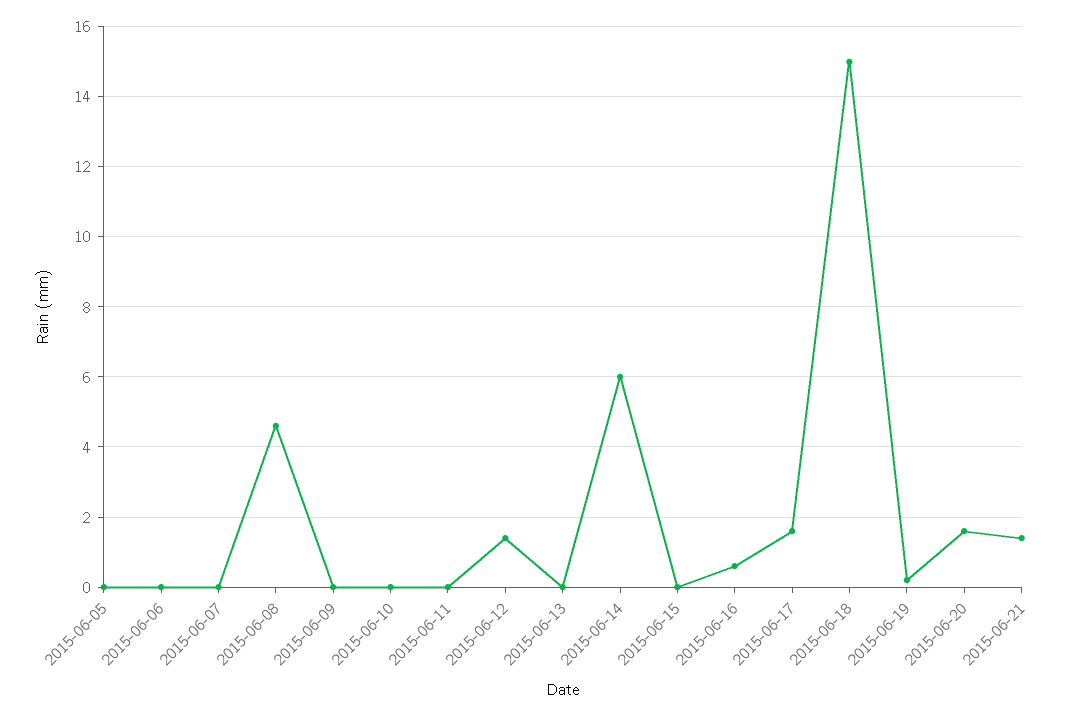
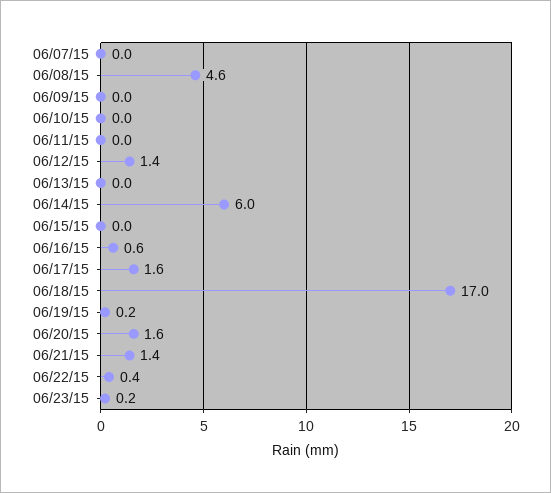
2015-06-05: 0 -> none
2015-06-06: 0 -> none
2015-06-18: 15 -> 17
06/22/15: none -> 0.4
06/23/15: none -> 0.2

